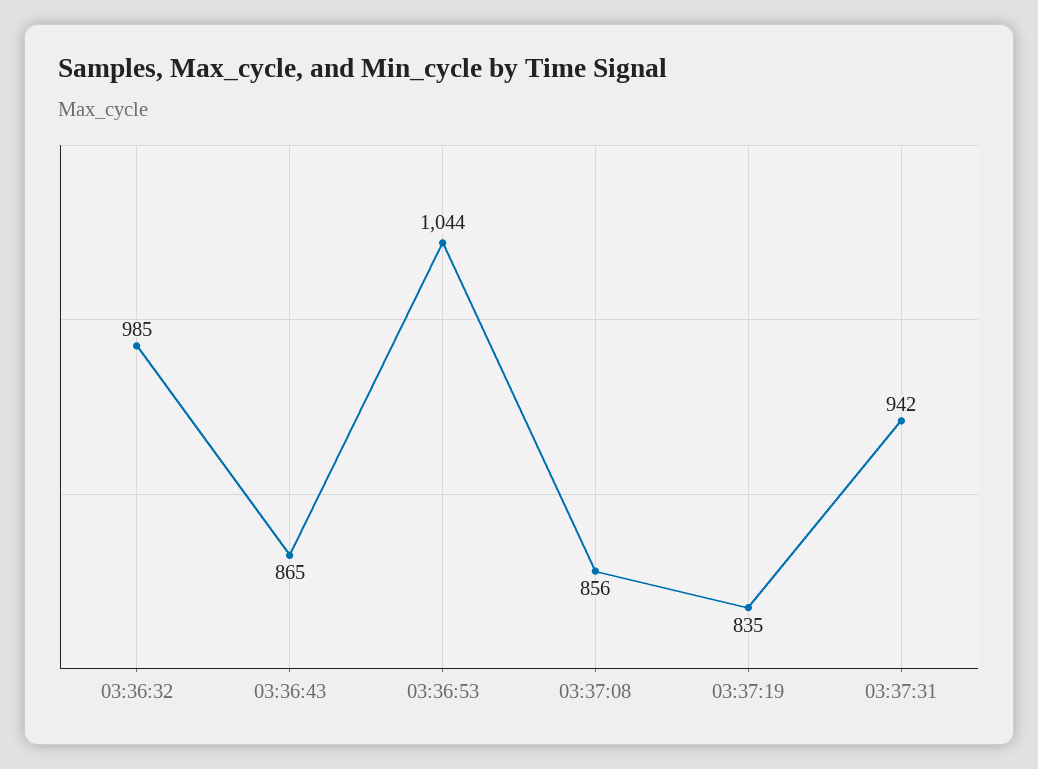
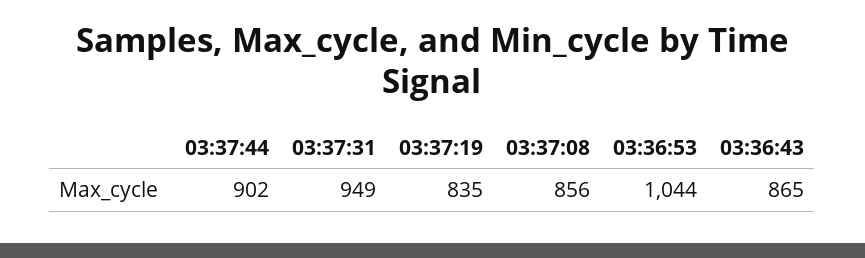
03:36:32: 985 -> none
03:37:31: 942 -> 949
03:37:44: none -> 902

